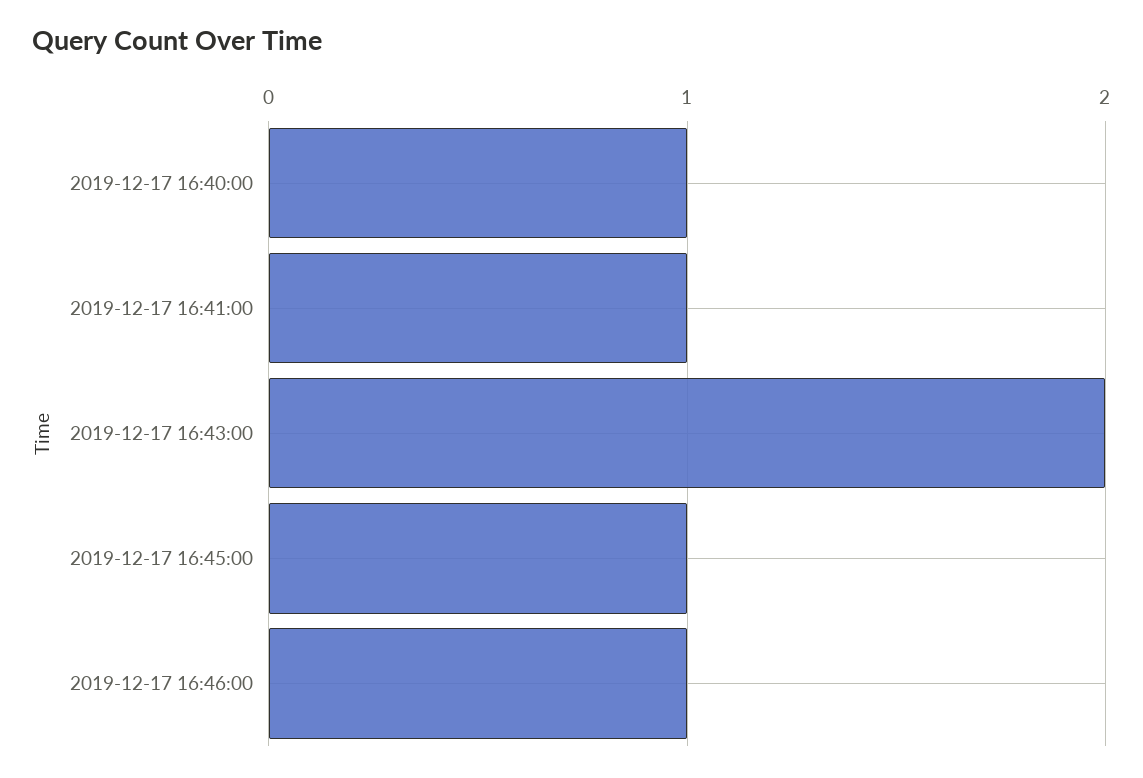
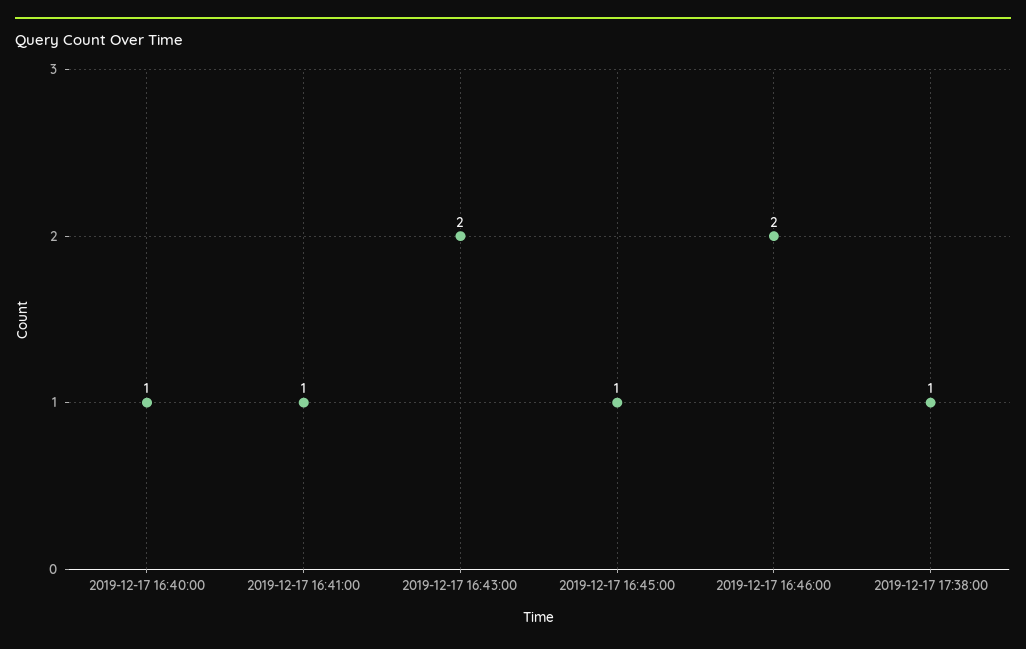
2019-12-17 16:46:00: 1 -> 2
2019-12-17 17:38:00: none -> 1

